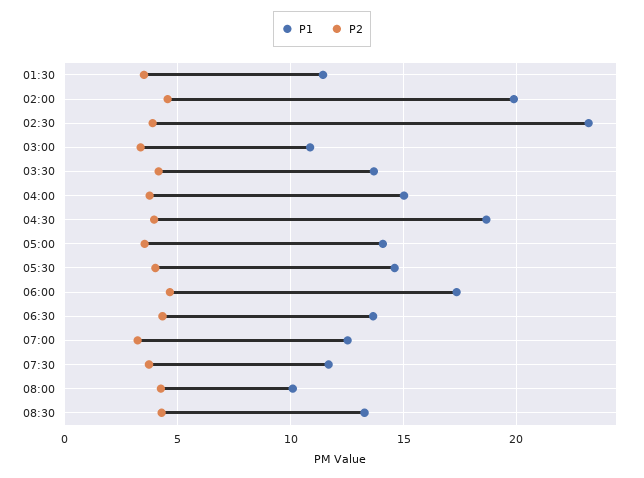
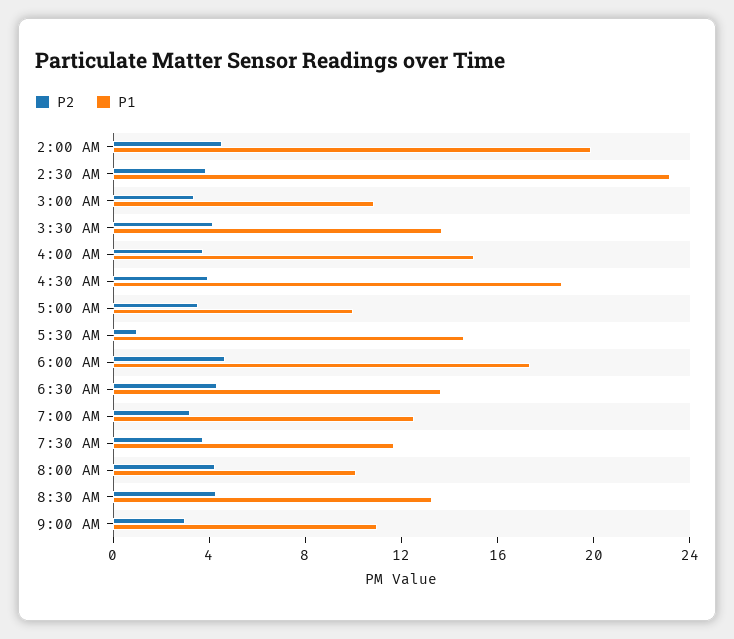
P1, 01:30: 11.5 -> none
P2, 01:30: 3.5 -> none
P1, 05:00: 14 -> 10
P2, 05:30: 4 -> 1
P2, 9:00 AM: none -> 3
P1, 9:00 AM: none -> 11

